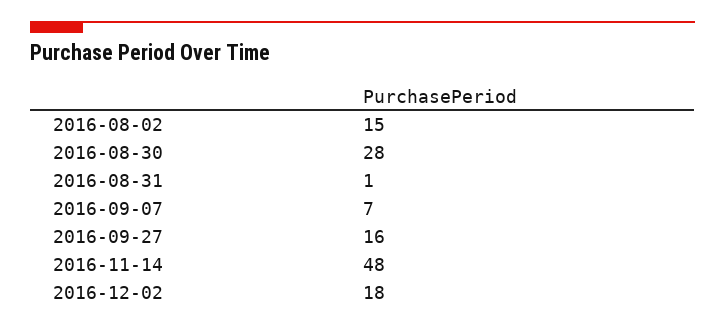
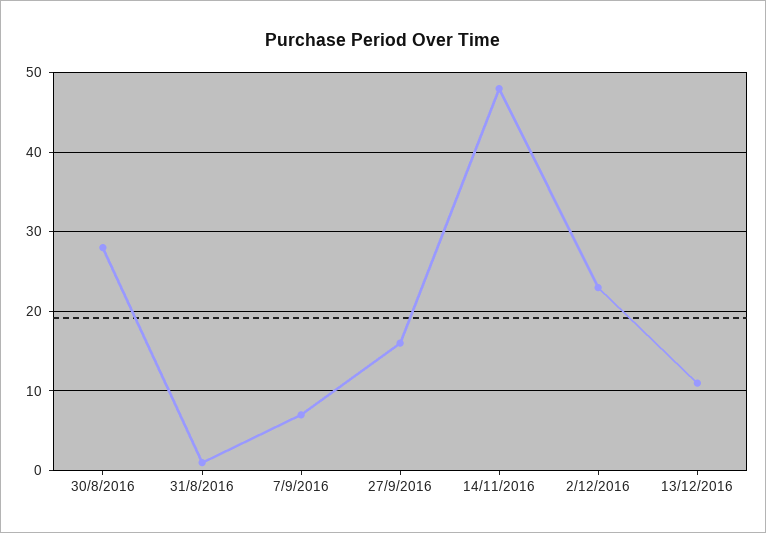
2016-08-02: 15 -> none
2016-12-02: 18 -> 23
13/12/2016: none -> 11

